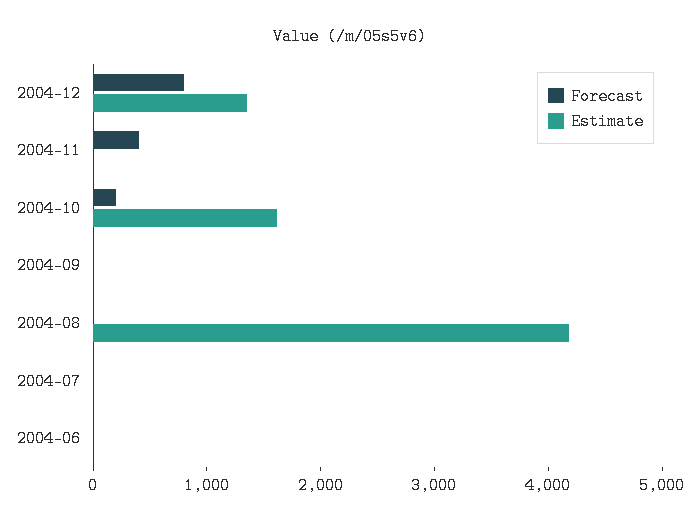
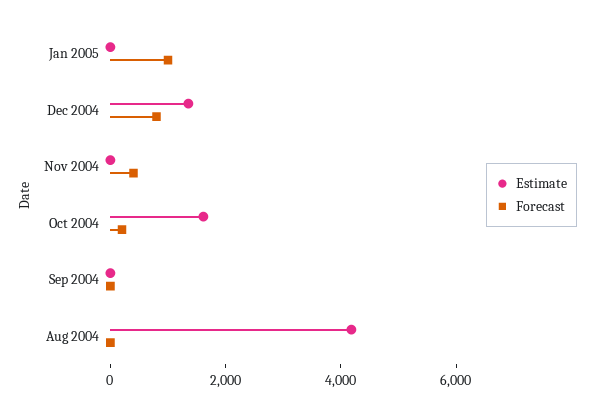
Forecast, 2004-07: 0 -> none
Estimate, 2004-07: 0 -> none
Forecast, 2004-06: 0 -> none
Estimate, 2004-06: 0 -> none
Estimate, Jan 2005: none -> 0
Forecast, Jan 2005: none -> 1000

